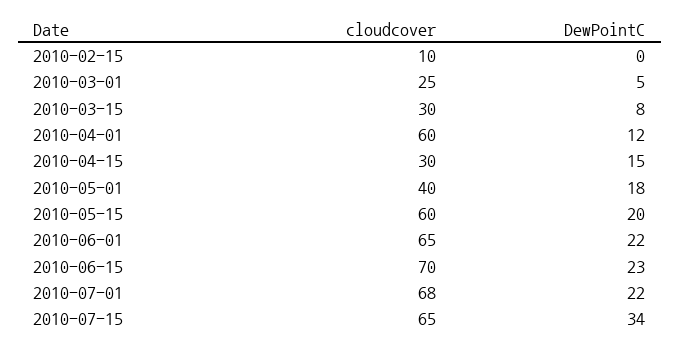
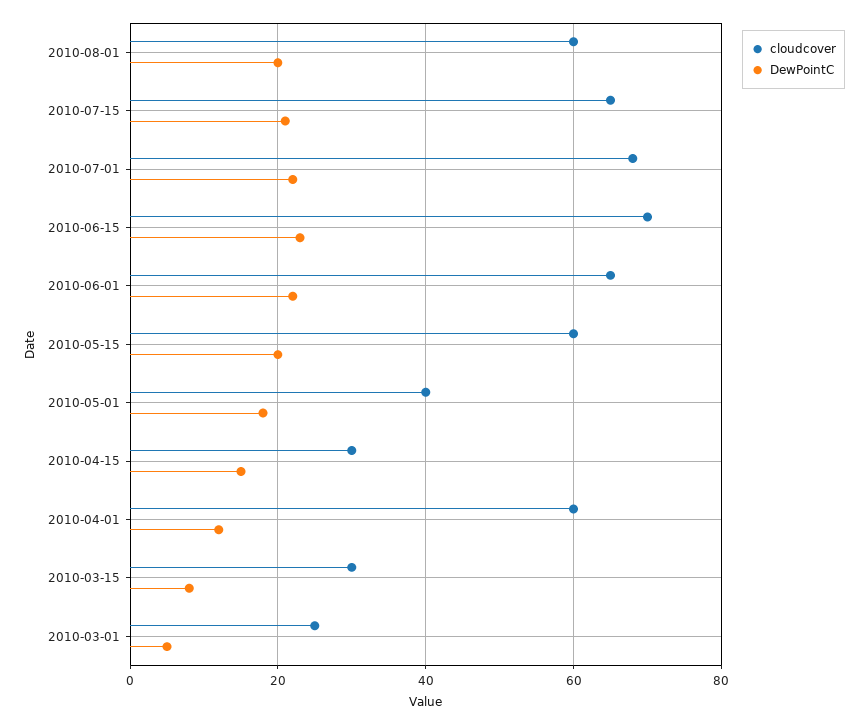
cloudcover, 2010-02-15: 10 -> none
DewPointC, 2010-02-15: 0 -> none
DewPointC, 2010-07-15: 34 -> 20
cloudcover, 2010-08-01: none -> 60
DewPointC, 2010-08-01: none -> 20

